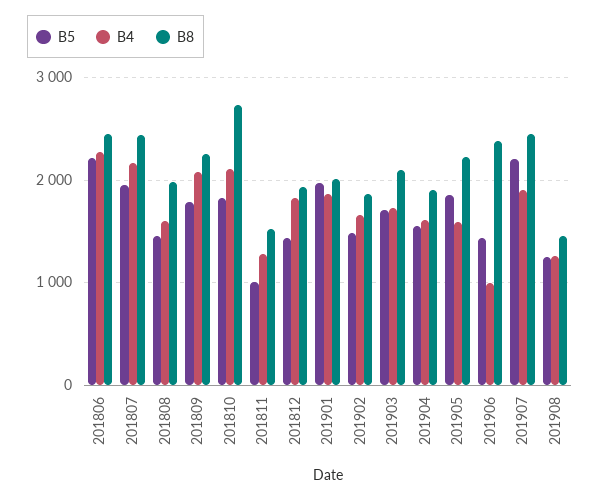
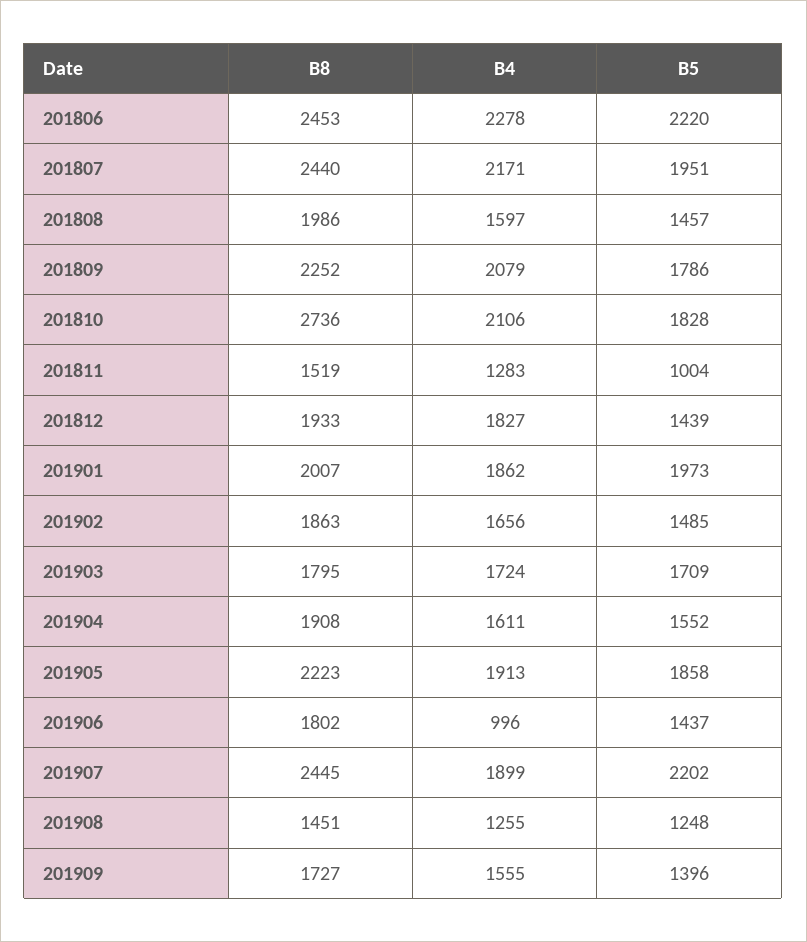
B8, 201903: 2100 -> 1795
B4, 201905: 1600 -> 1913
B8, 201906: 2400 -> 1802
B8, 201909: none -> 1727
B4, 201909: none -> 1555
B5, 201909: none -> 1396

